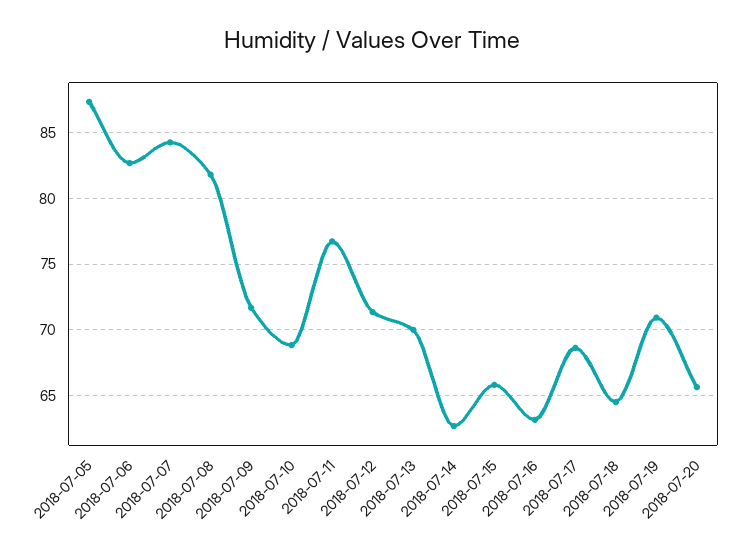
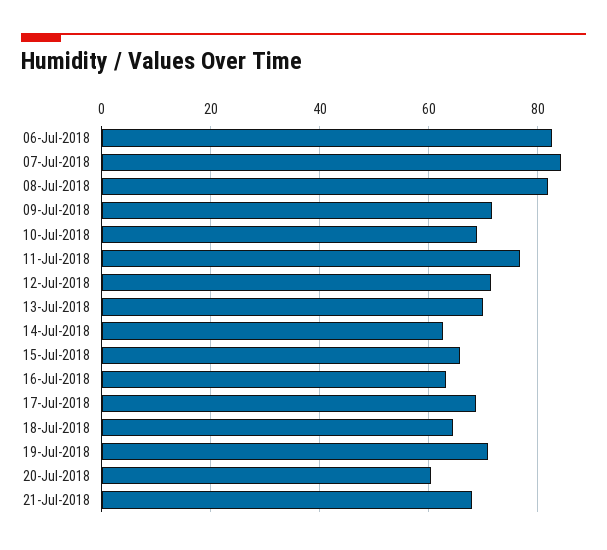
2018-07-05: 87.5 -> none
2018-07-20: 65.5 -> 60
21-Jul-2018: none -> 68

